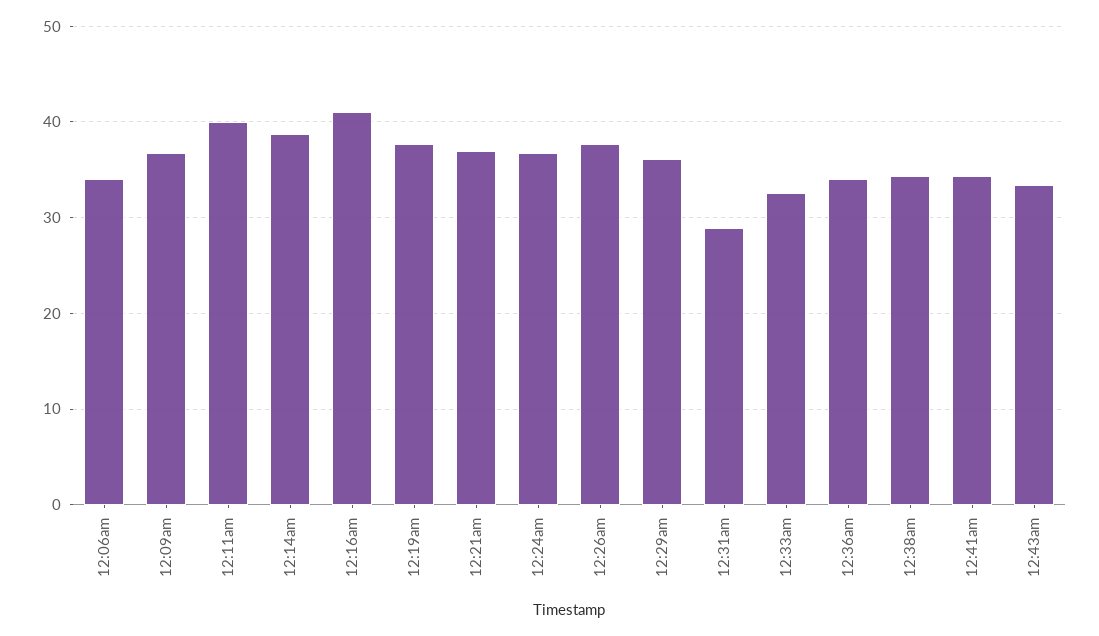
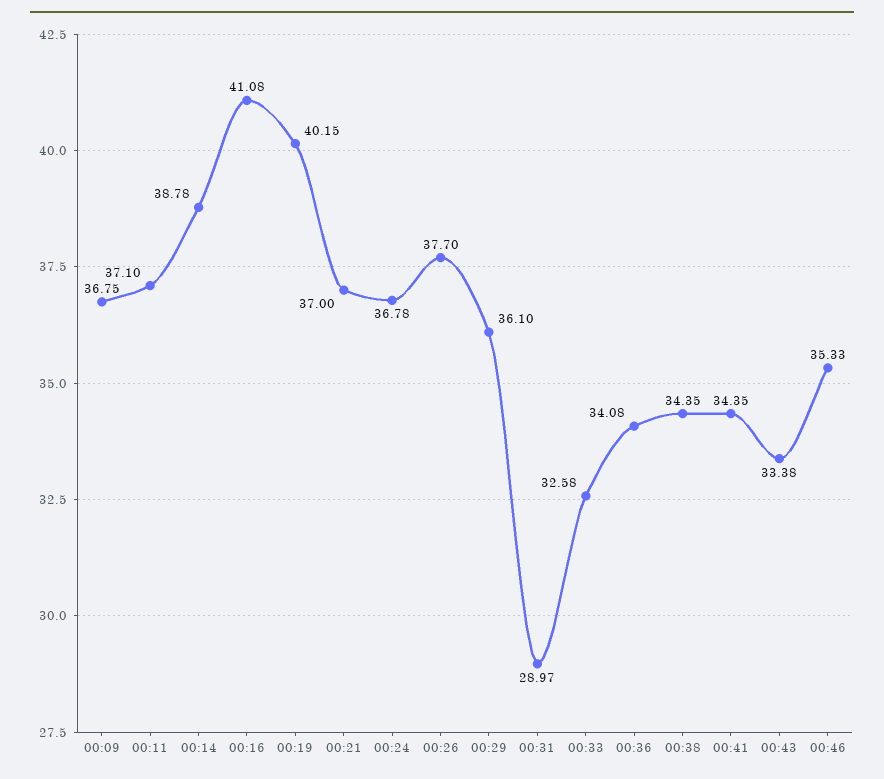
12:06am: 34 -> none
12:11am: 40 -> 37.1
12:19am: 38 -> 40.15
00:46: none -> 35.33

